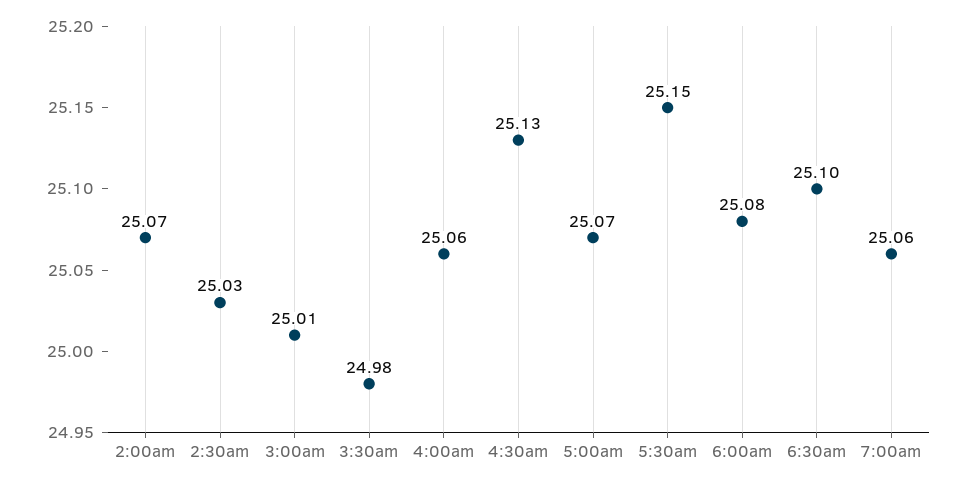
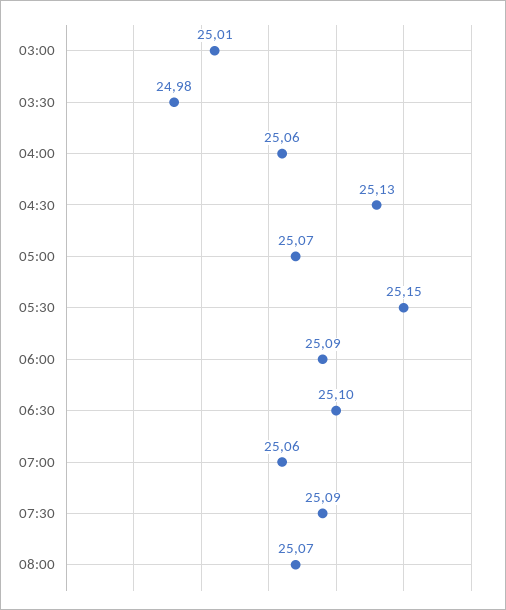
2:00am: 25.07 -> none
2:30am: 25.03 -> none
6:00am: 25.08 -> 25.09
07:30: none -> 25.09
08:00: none -> 25.07

